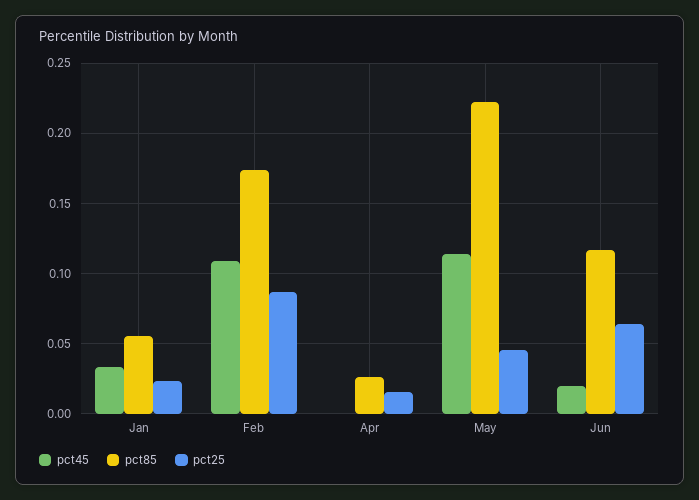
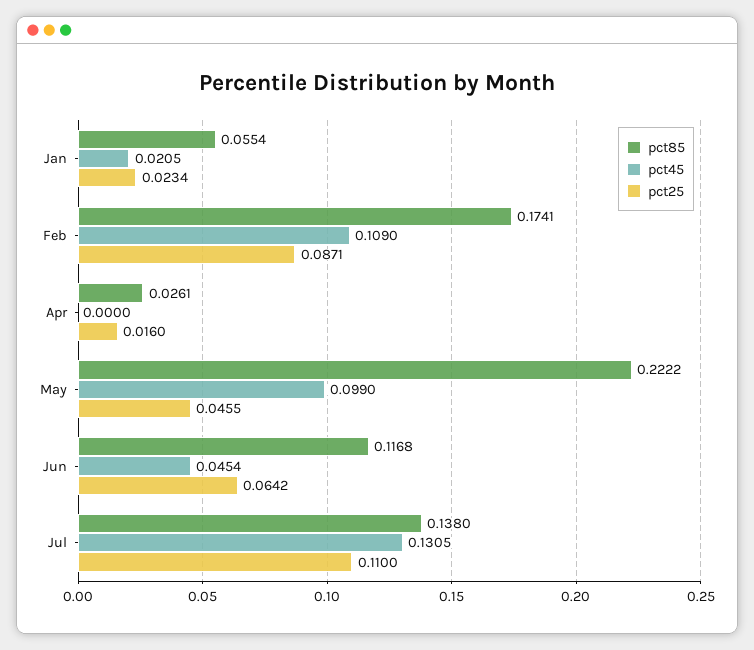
pct45, Jan: 0.035 -> 0.0205
pct45, May: 0.115 -> 0.099
pct45, Jun: 0.02 -> 0.0454
pct85, Jul: none -> 0.138
pct45, Jul: none -> 0.1305
pct25, Jul: none -> 0.11

